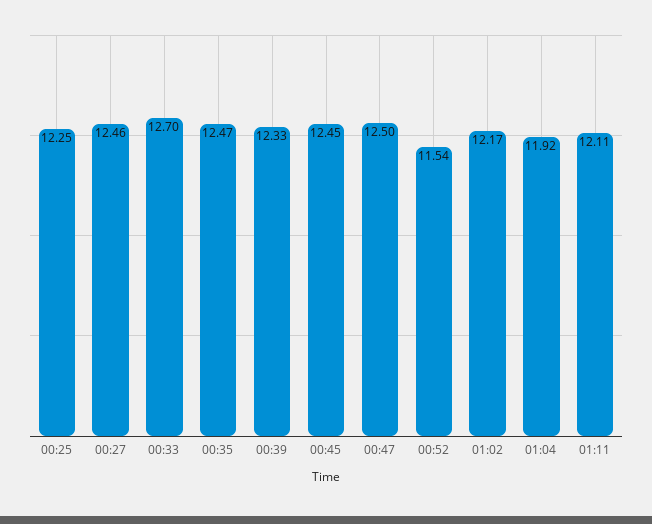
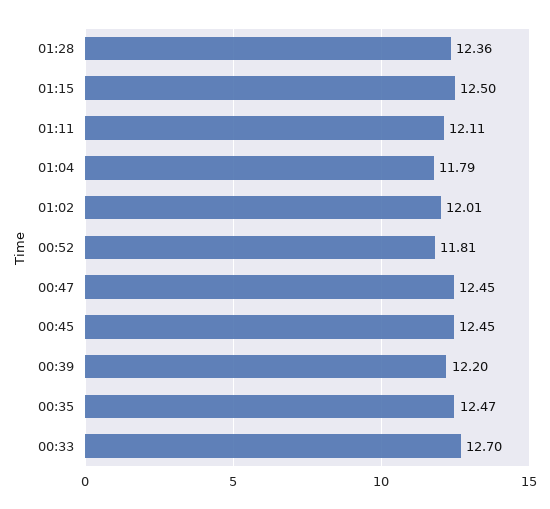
00:25: 12.25 -> none
00:27: 12.46 -> none
00:39: 12.33 -> 12.2
00:47: 12.5 -> 12.45
00:52: 11.54 -> 11.81
01:02: 12.17 -> 12.01
01:04: 11.92 -> 11.79
01:28: none -> 12.36
01:15: none -> 12.5

